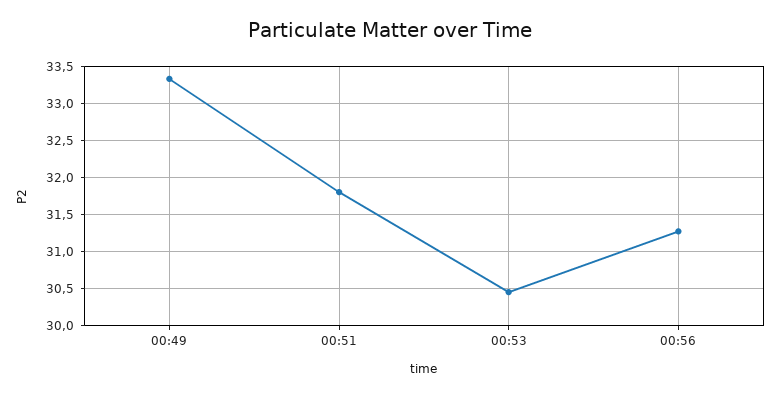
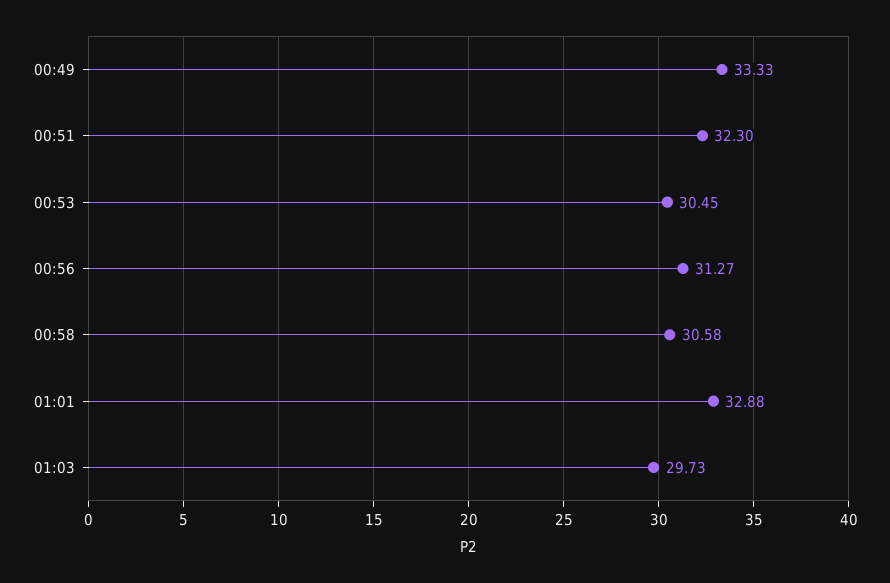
00:51: 31.8 -> 32.3
00:58: none -> 30.58
01:01: none -> 32.88
01:03: none -> 29.73

